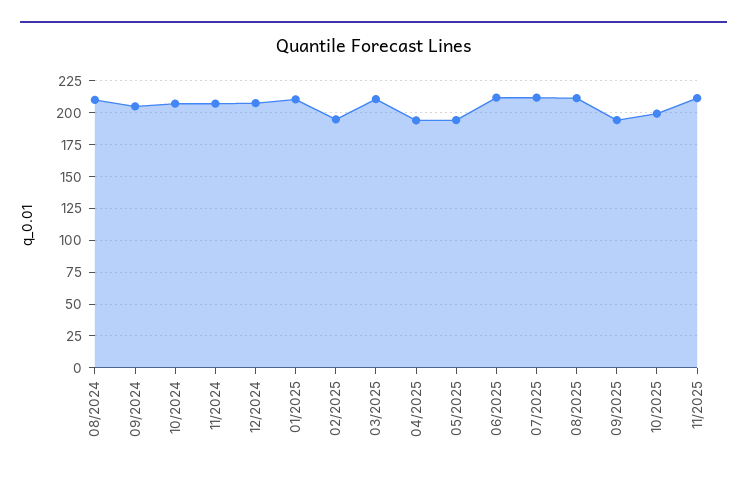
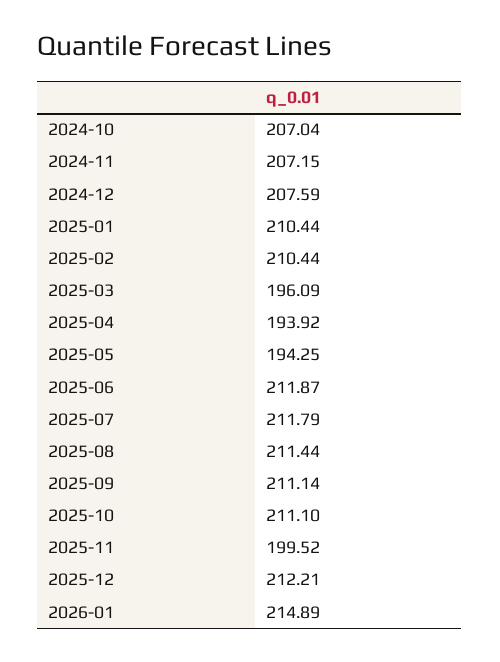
08/2024: 210 -> none
09/2024: 205 -> none
02/2025: 195 -> 210.44
03/2025: 210 -> 196.09
09/2025: 195 -> 211.14
10/2025: 200 -> 211.1
11/2025: 210 -> 199.52
2025-12: none -> 212.21
2026-01: none -> 214.89

